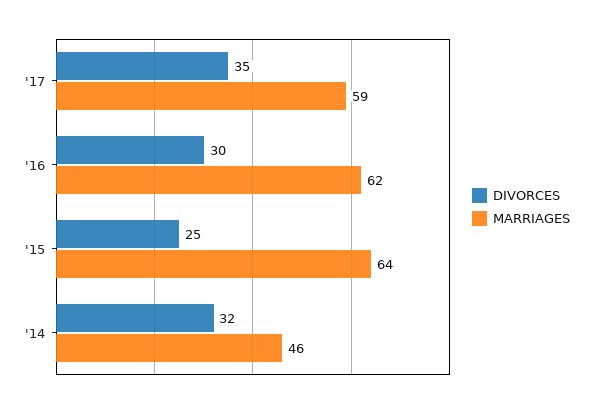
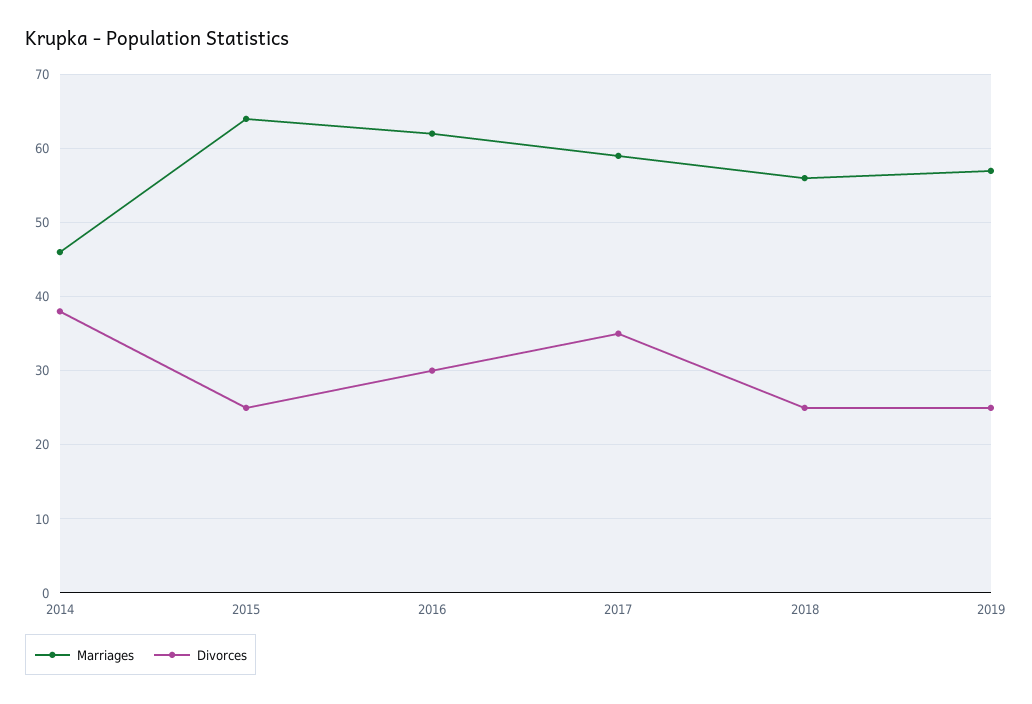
DIVORCES, '14: 32 -> 38
MARRIAGES, 2018: none -> 56
DIVORCES, 2018: none -> 25
MARRIAGES, 2019: none -> 57
DIVORCES, 2019: none -> 25

